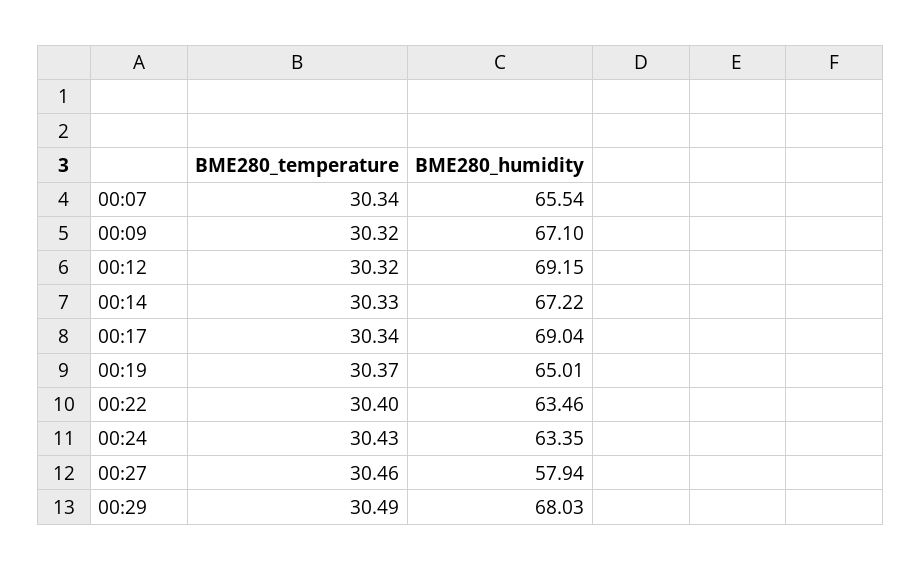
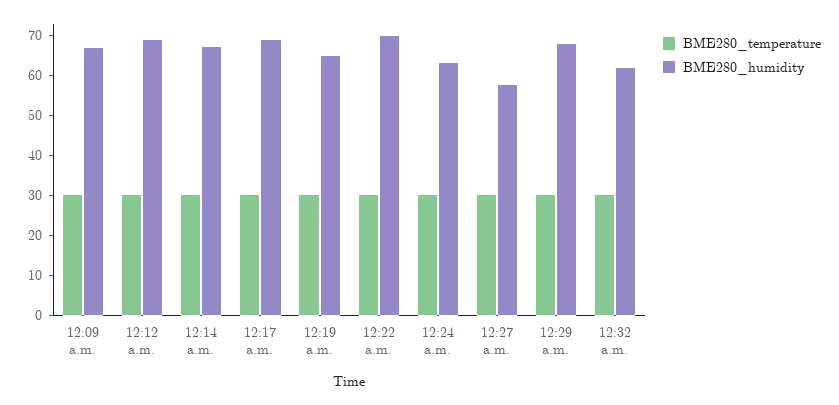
BME280_temperature, 00:07: 30.34 -> none
BME280_humidity, 00:07: 65.54 -> none
BME280_humidity, 00:22: 63.46 -> 70
BME280_temperature, 12:32 a.m.: none -> 30
BME280_humidity, 12:32 a.m.: none -> 62

